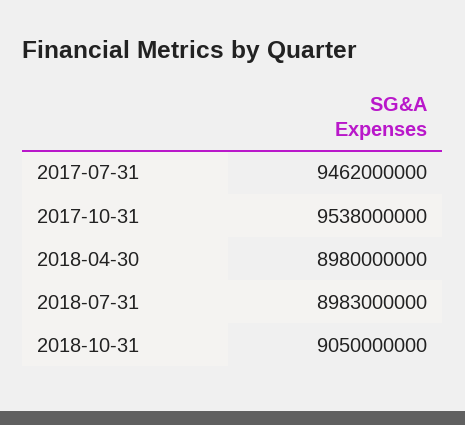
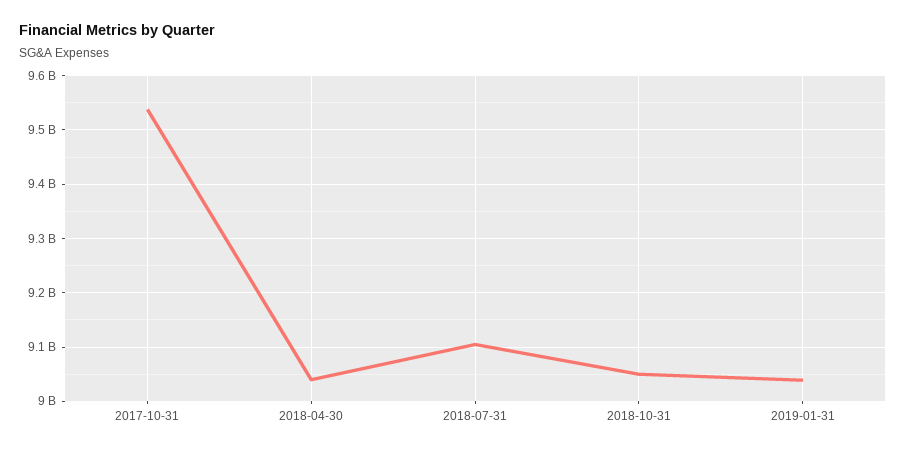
2017-07-31: 9462000000 -> none
2018-04-30: 8980000000 -> 9040000000
2018-07-31: 8983000000 -> 9100000000
2019-01-31: none -> 9040000000

